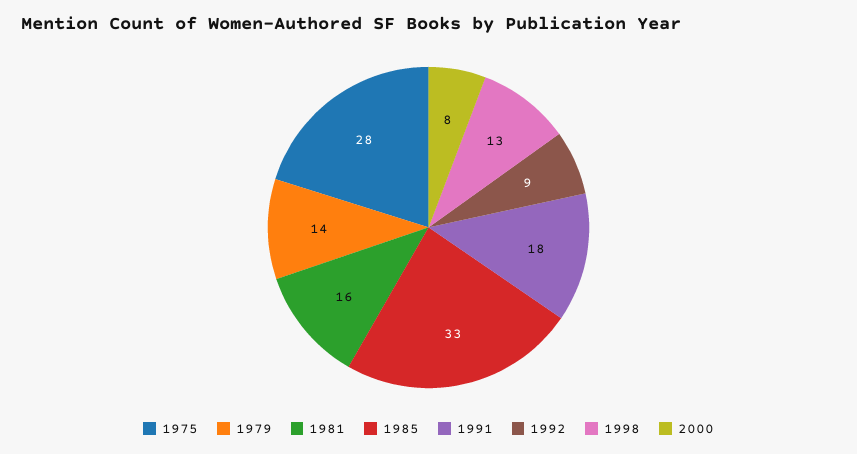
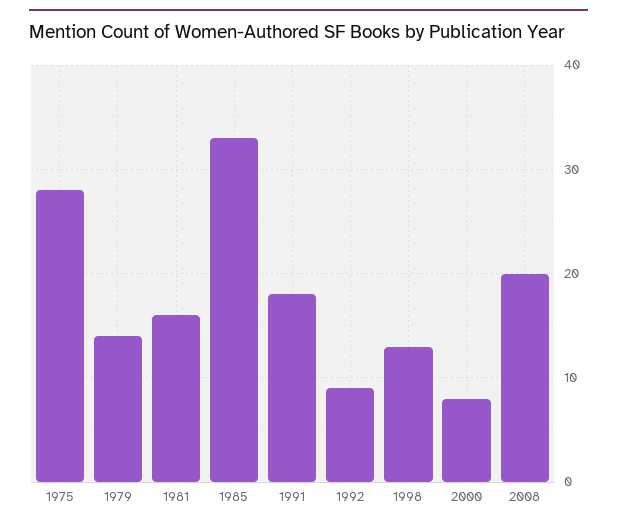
2008: none -> 20

